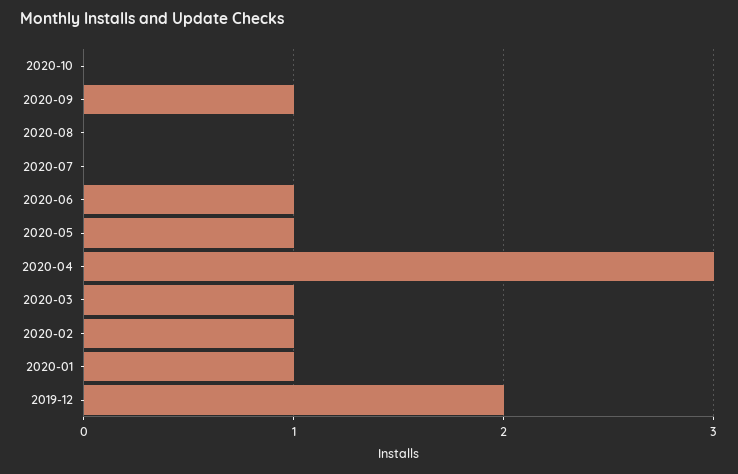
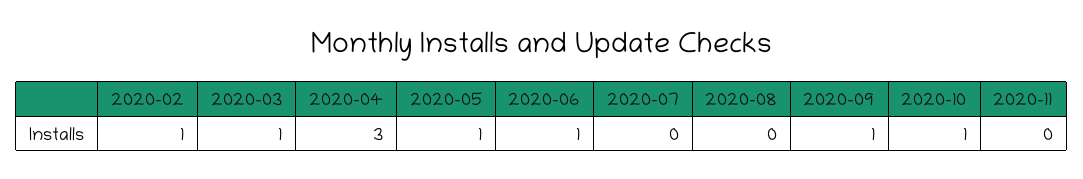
2020-10: 0 -> 1
2020-01: 1 -> none
2019-12: 2 -> none
2020-11: none -> 0

